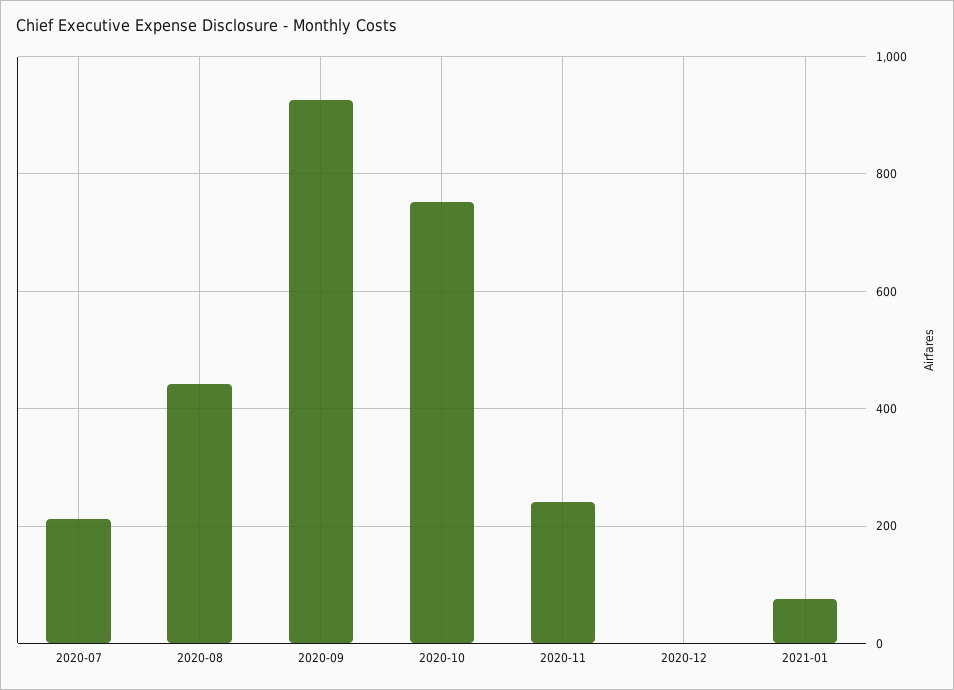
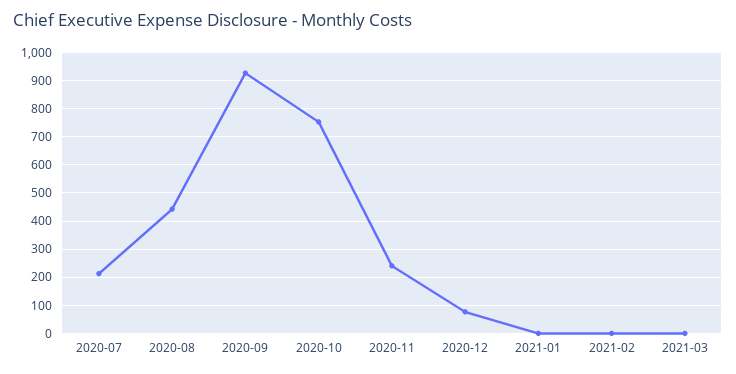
2020-12: 0 -> 75
2021-01: 80 -> 0
2021-02: none -> 0
2021-03: none -> 0

